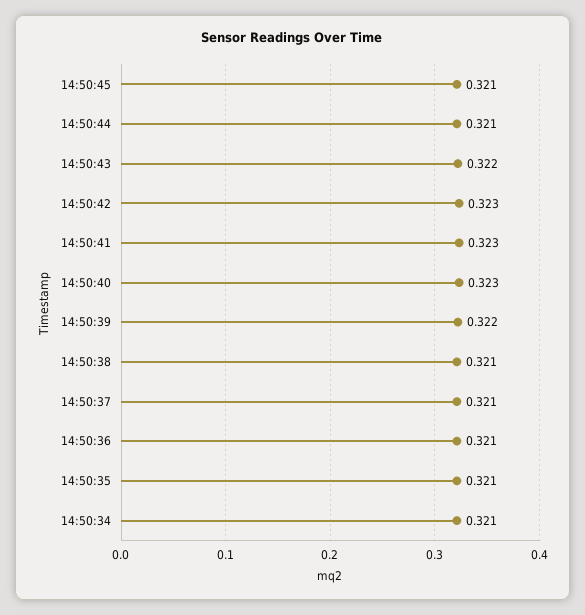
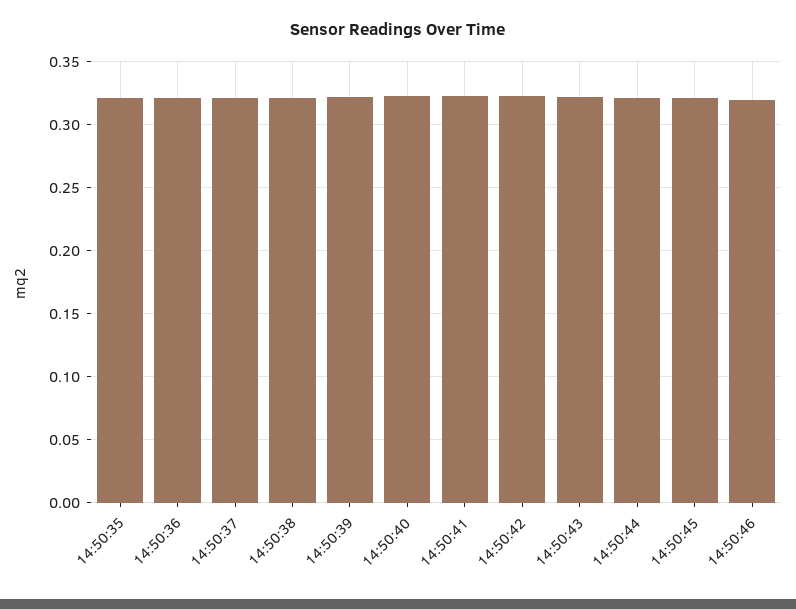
14:50:34: 0.321 -> none
14:50:46: none -> 0.32

